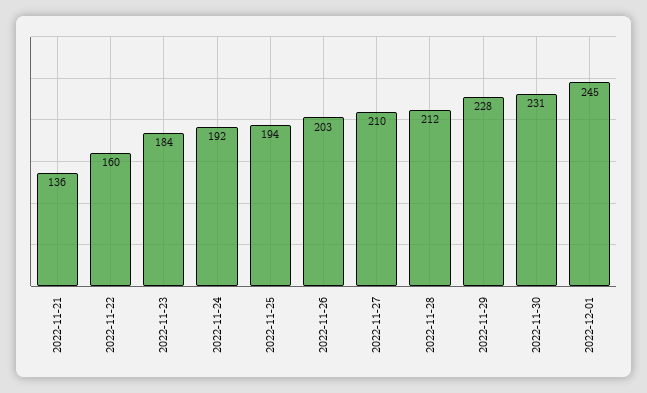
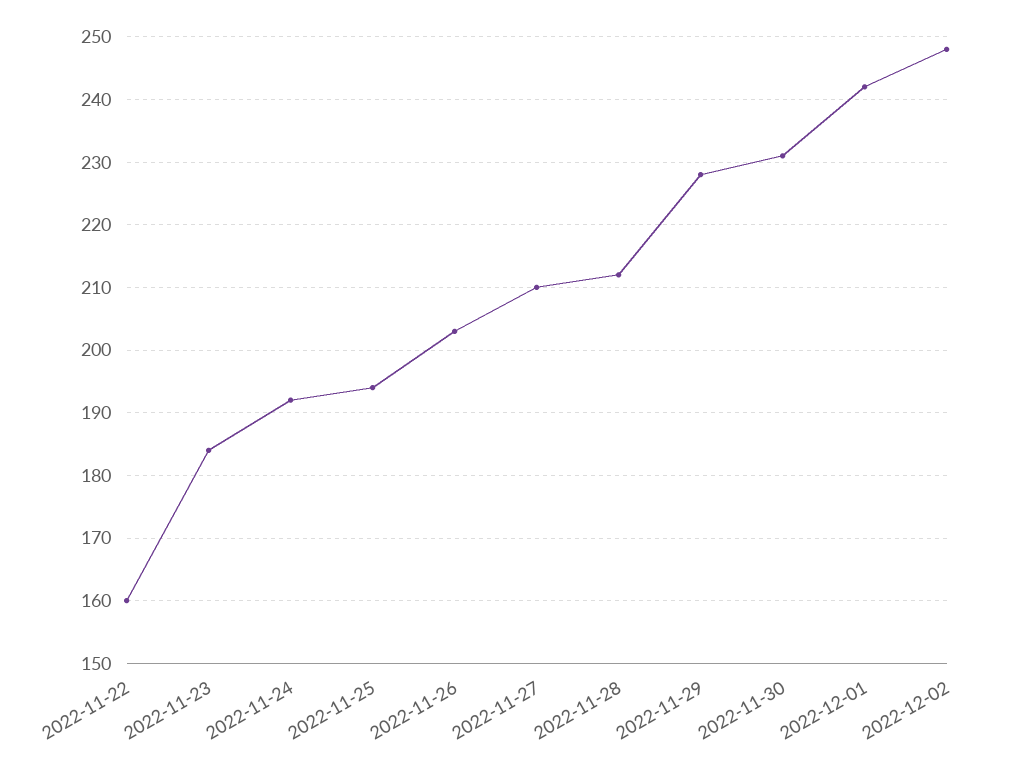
2022-11-21: 136 -> none
2022-12-01: 245 -> 242
2022-12-02: none -> 248

